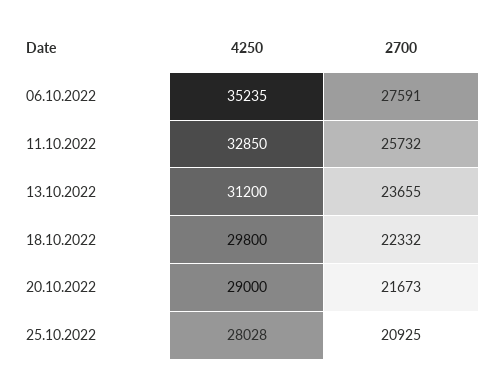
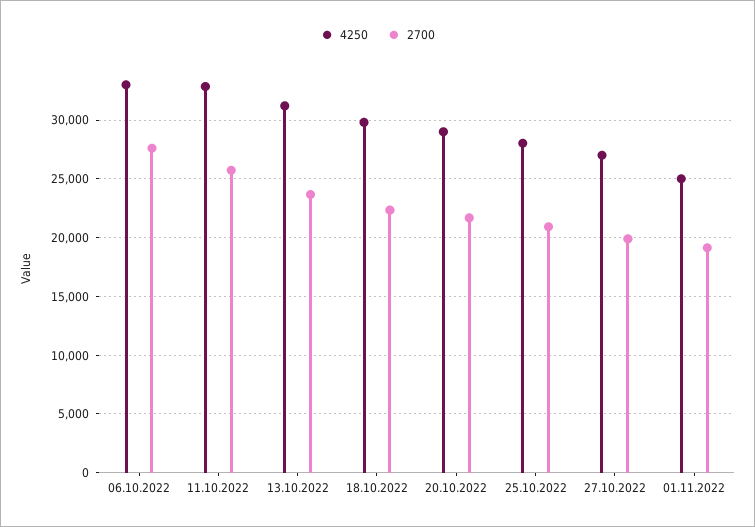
4250, 06.10.2022: 35235 -> 33000
4250, 27.10.2022: none -> 27000
2700, 27.10.2022: none -> 20000
4250, 01.11.2022: none -> 25000
2700, 01.11.2022: none -> 19000

